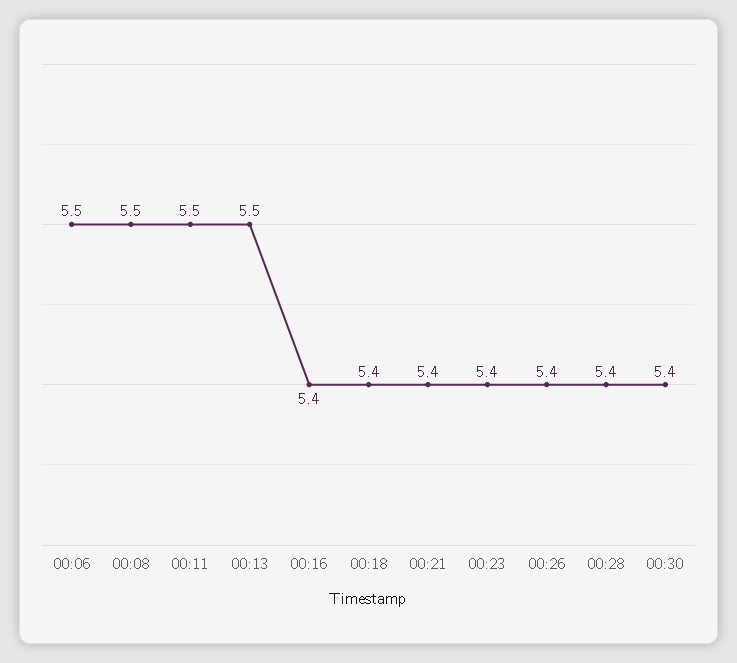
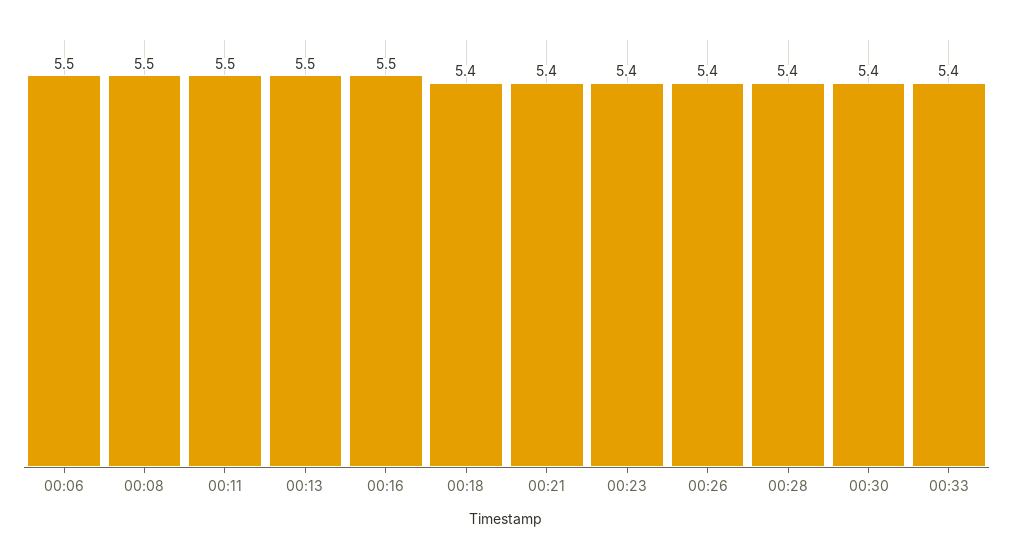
00:16: 5.4 -> 5.5
00:33: none -> 5.4

